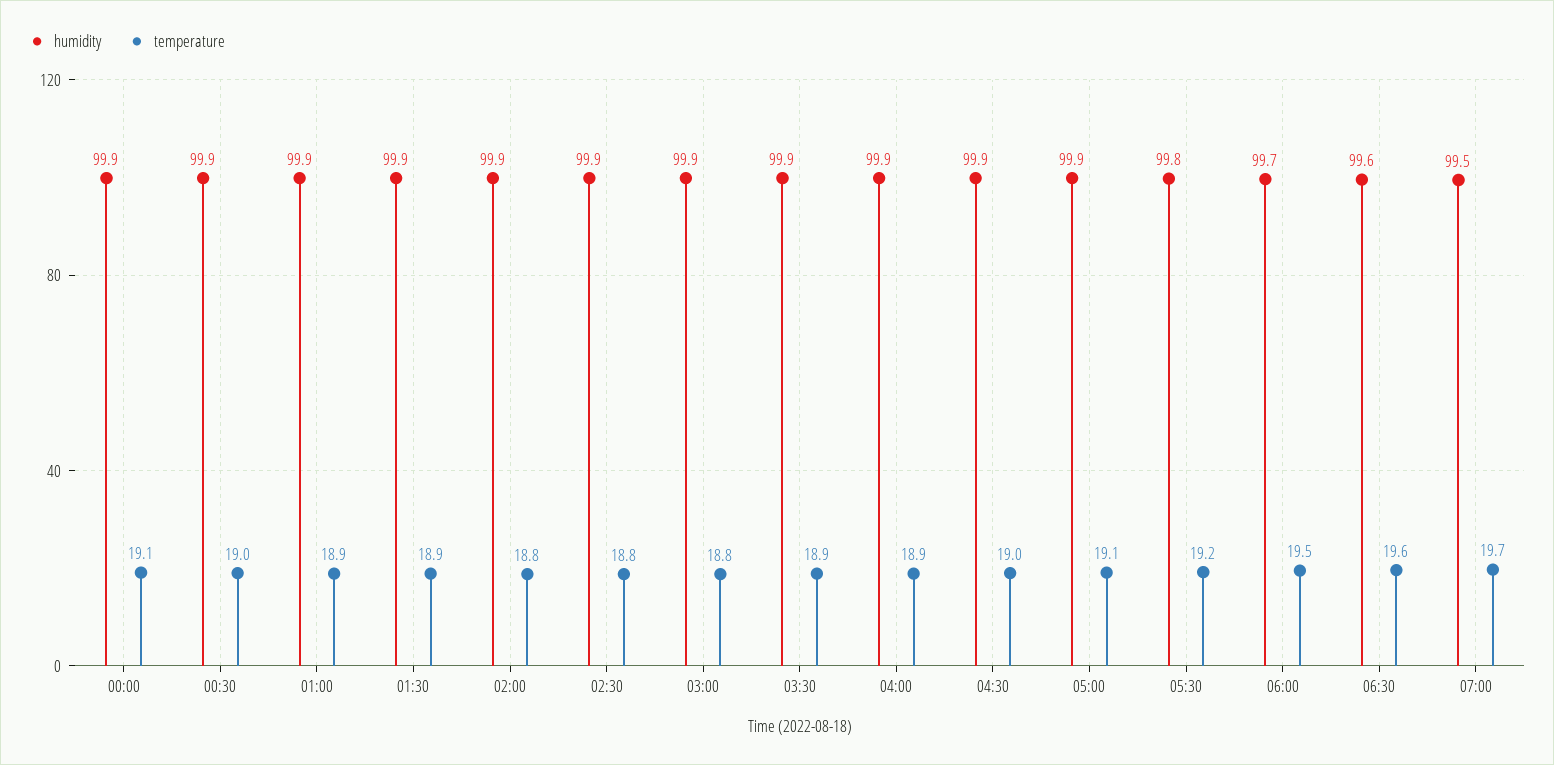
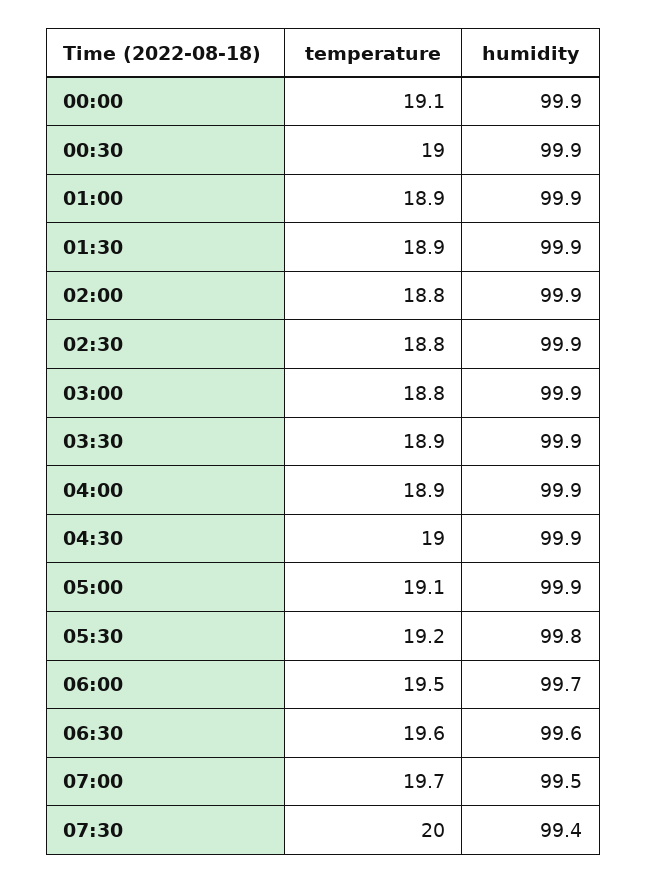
temperature, 07:30: none -> 20
humidity, 07:30: none -> 99.4

